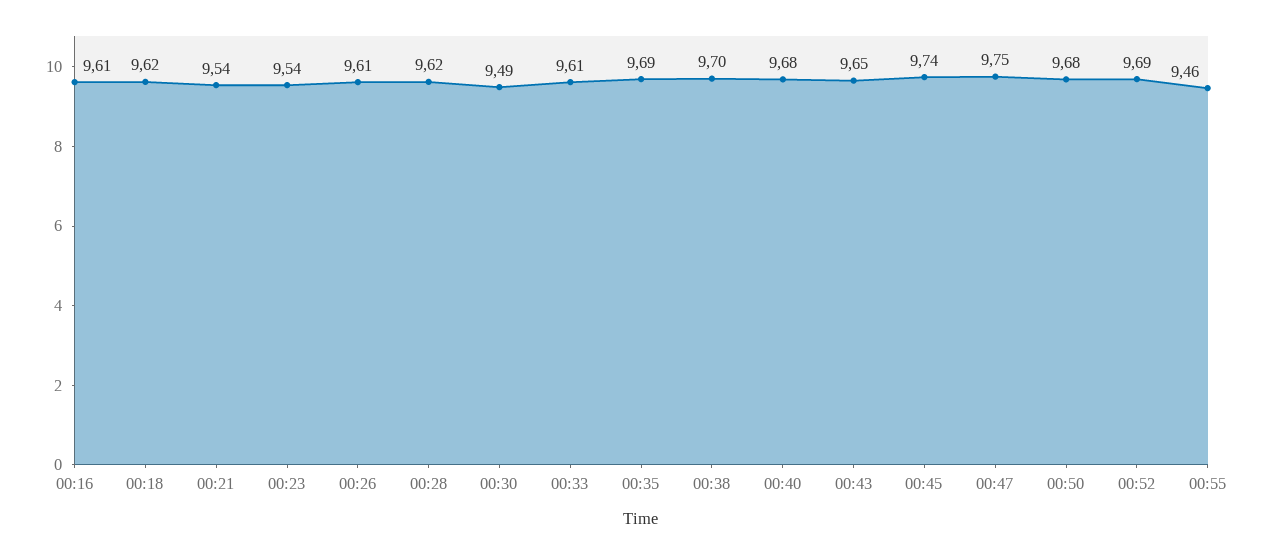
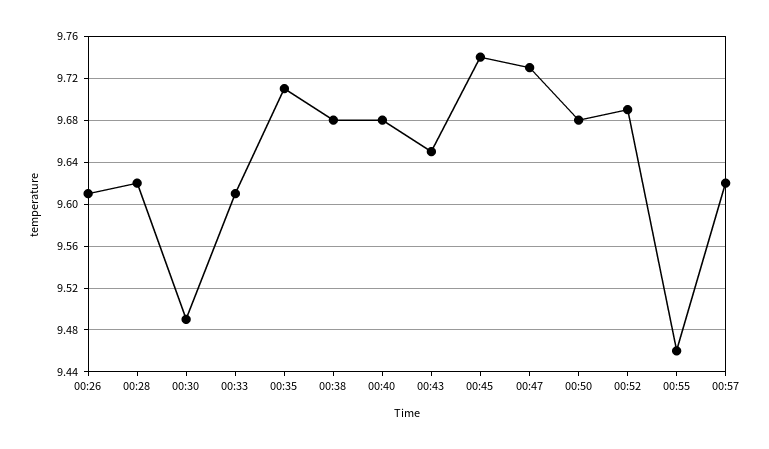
00:16: 9.61 -> none
00:18: 9.62 -> none
00:21: 9.54 -> none
00:23: 9.54 -> none
00:35: 9.69 -> 9.71
00:38: 9.7 -> 9.68
00:47: 9.75 -> 9.73
00:57: none -> 9.62

